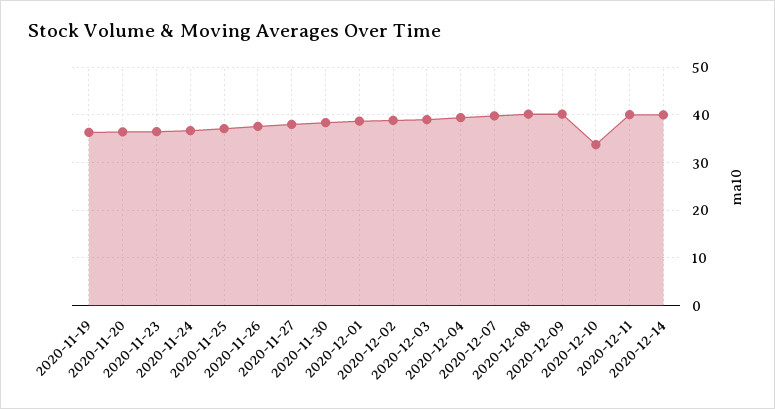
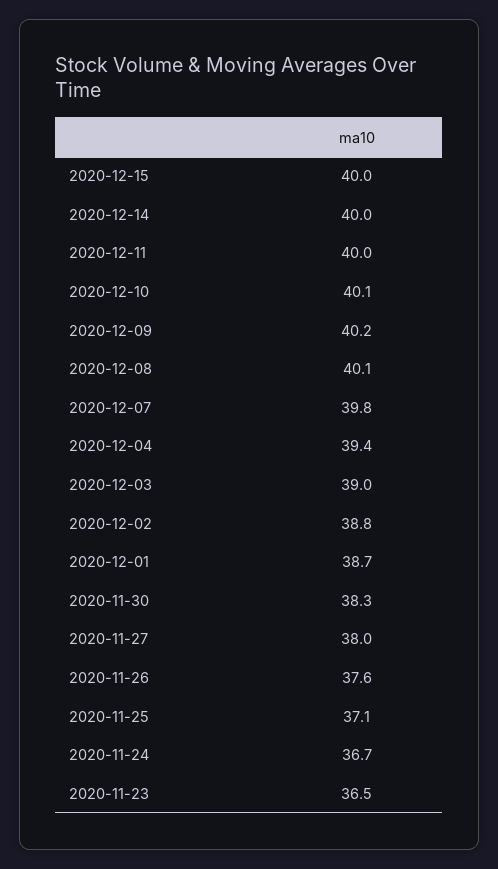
2020-11-19: 36 -> none
2020-11-20: 36 -> none
2020-12-10: 34 -> 40.1
2020-12-15: none -> 40

